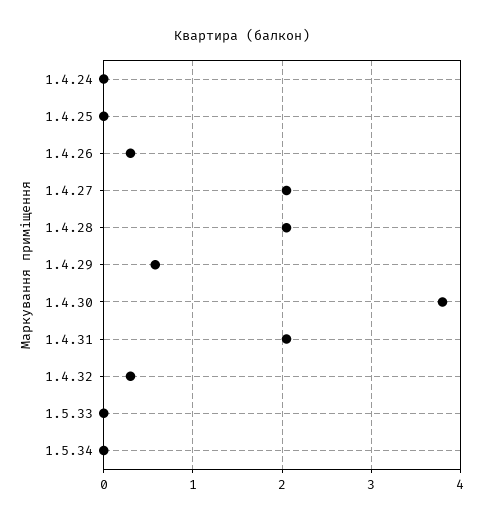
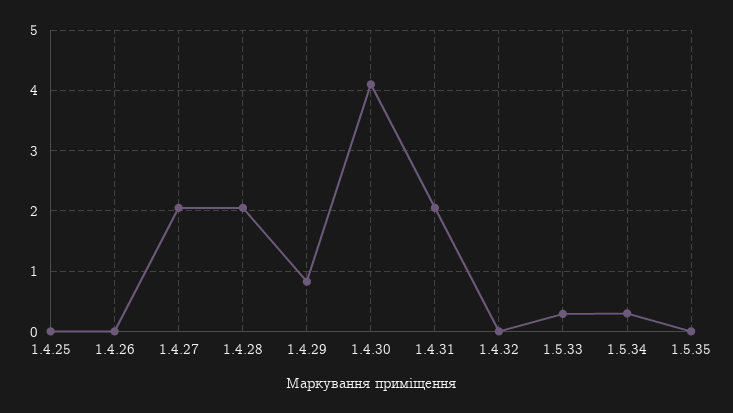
1.4.24: 0 -> none
1.4.26: 0.3 -> 0
1.4.29: 0.6 -> 0.8
1.4.30: 3.8 -> 4.1
1.4.32: 0.3 -> 0
1.5.33: 0 -> 0.3
1.5.34: 0 -> 0.3
1.5.35: none -> 0

